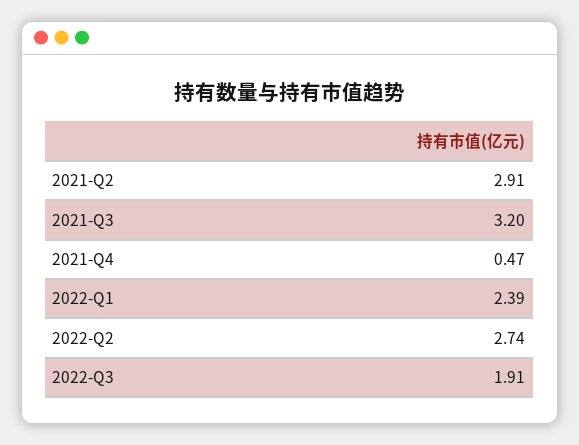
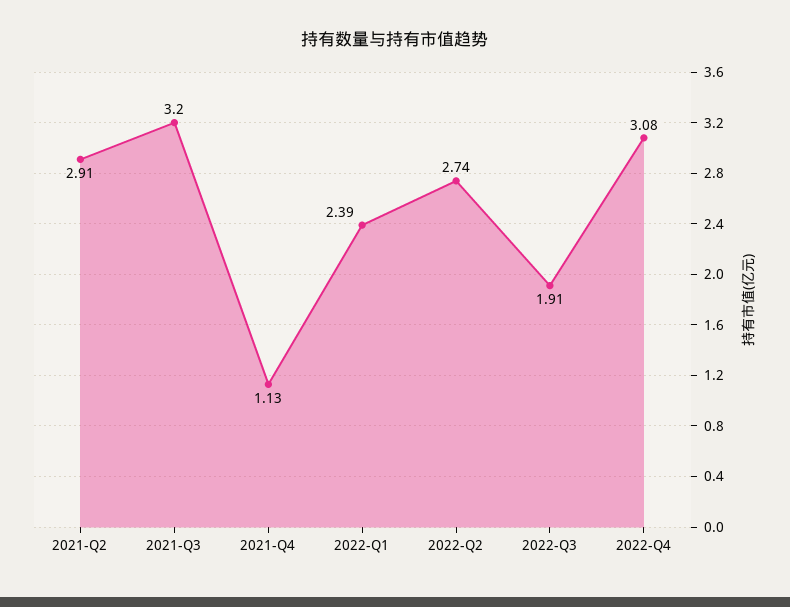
2021-Q4: 0.47 -> 1.13
2022-Q4: none -> 3.08

